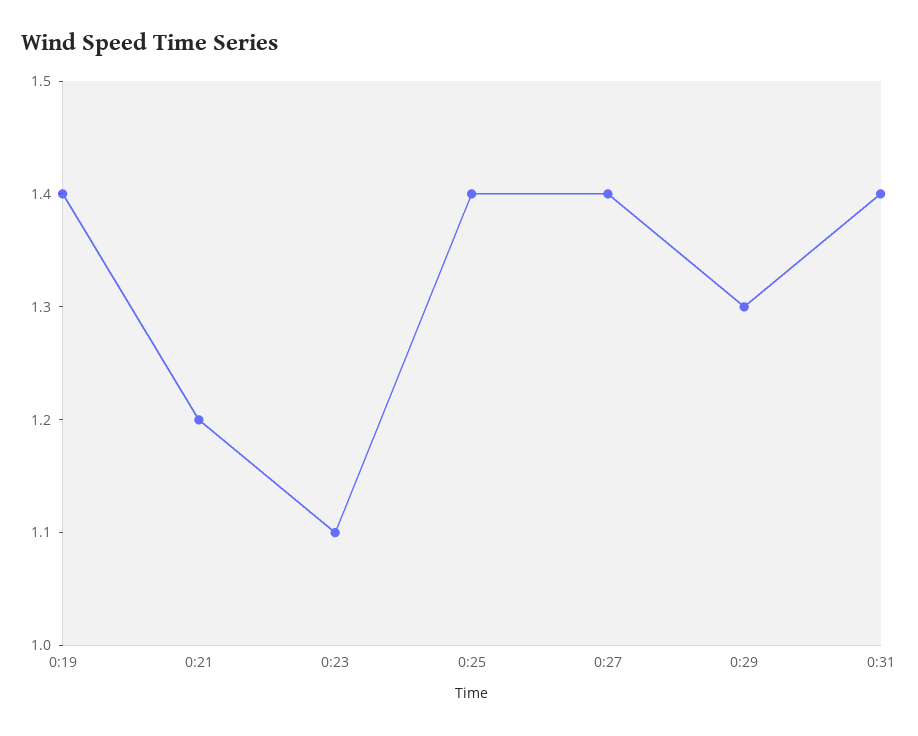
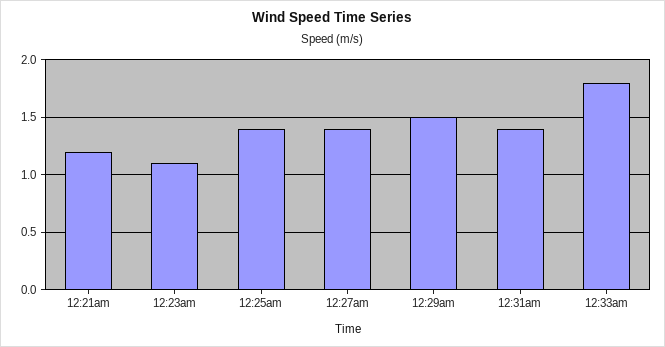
0:19: 1.4 -> none
0:29: 1.3 -> 1.5
12:33am: none -> 1.8

